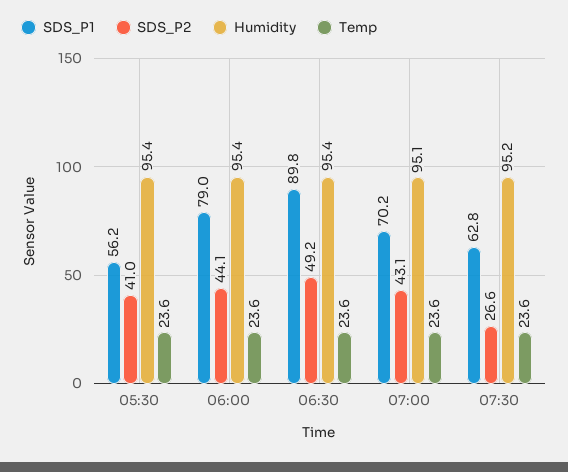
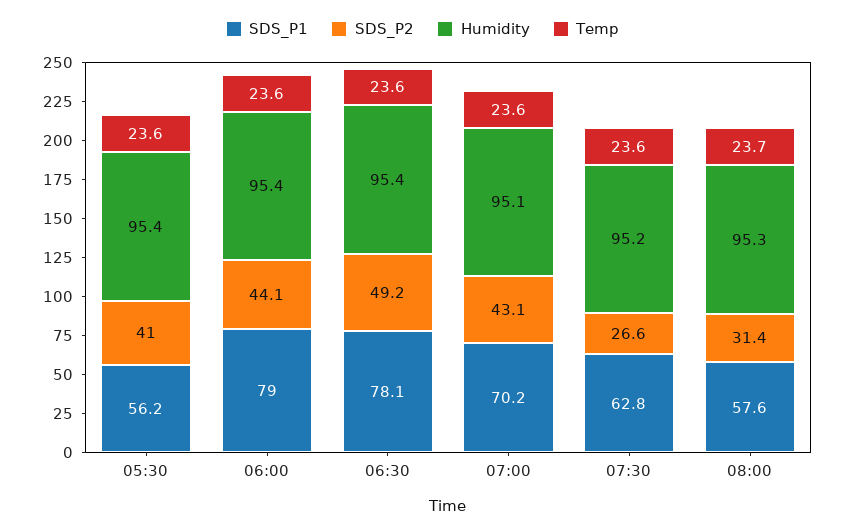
SDS_P1, 06:30: 89.8 -> 78.1
SDS_P1, 08:00: none -> 57.6
SDS_P2, 08:00: none -> 31.4
Humidity, 08:00: none -> 95.3
Temp, 08:00: none -> 23.7

